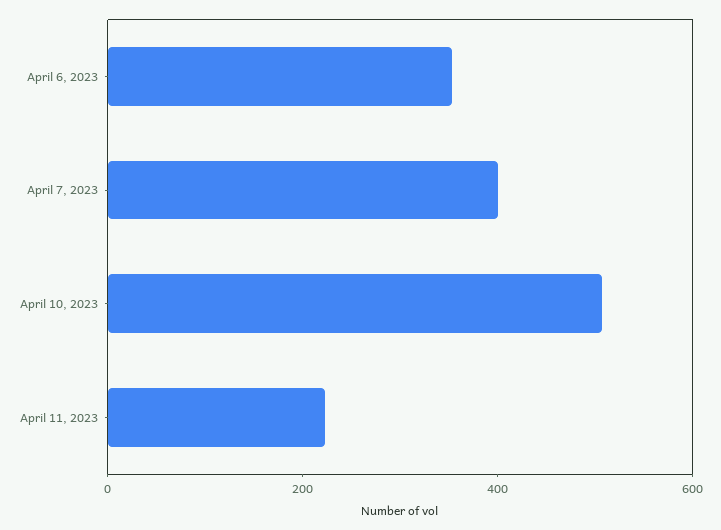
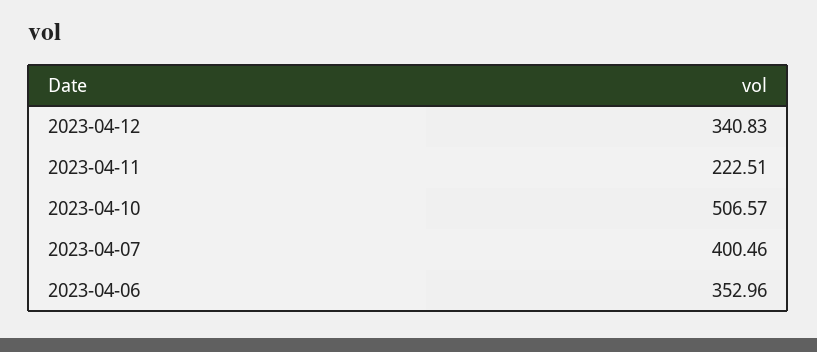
2023-04-12: none -> 340.83

